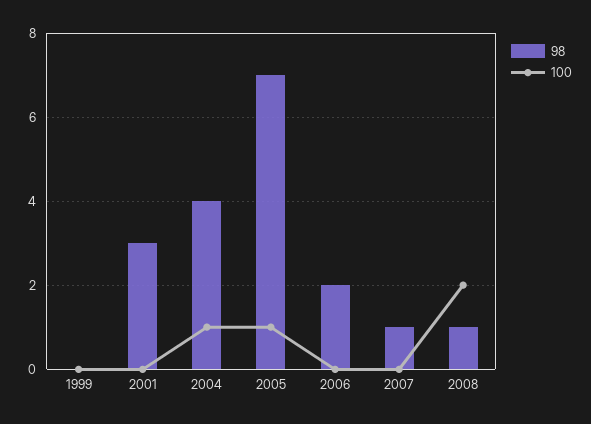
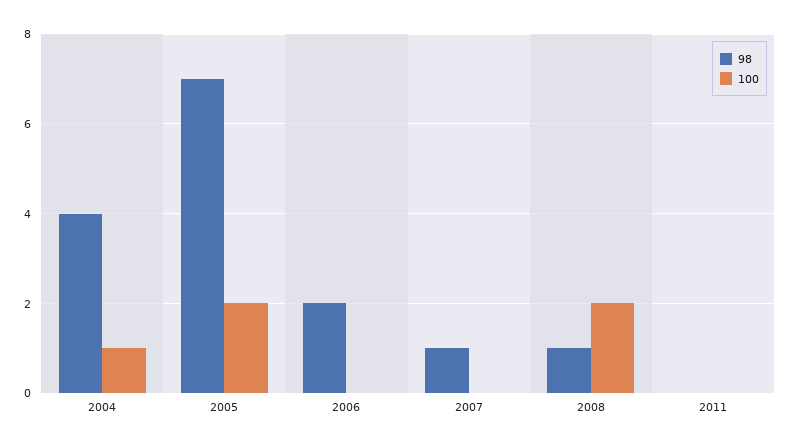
98, 1999: 0 -> none
100, 1999: 0 -> none
98, 2001: 3 -> none
100, 2001: 0 -> none
100, 2005: 1 -> 2
98, 2011: none -> 0
100, 2011: none -> 0

